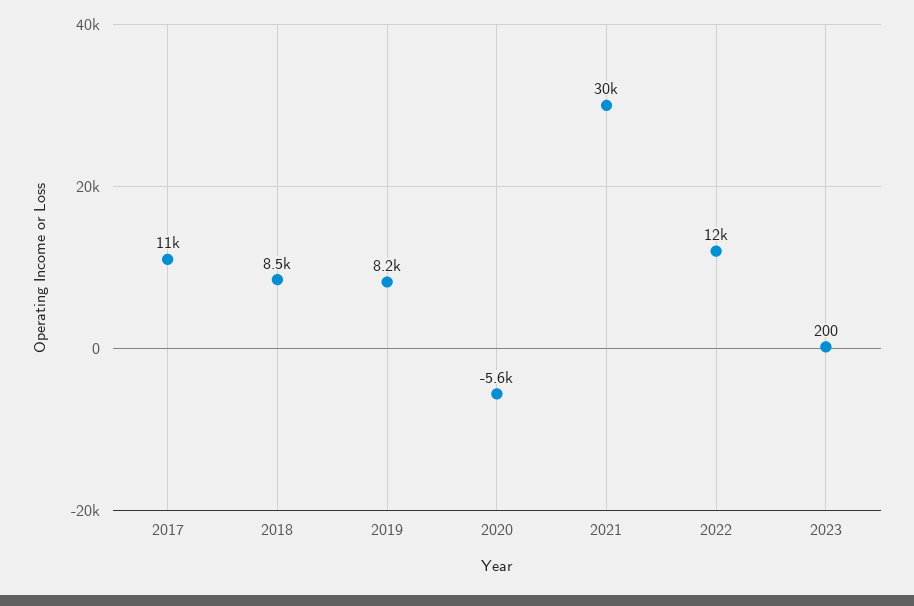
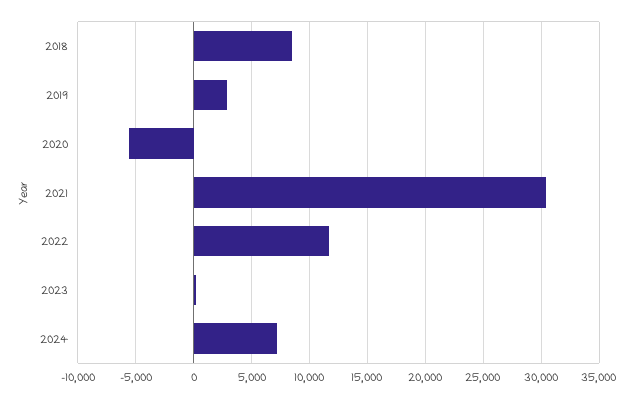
2017: 11000 -> none
2019: 8200 -> 3000
2024: none -> 7000

